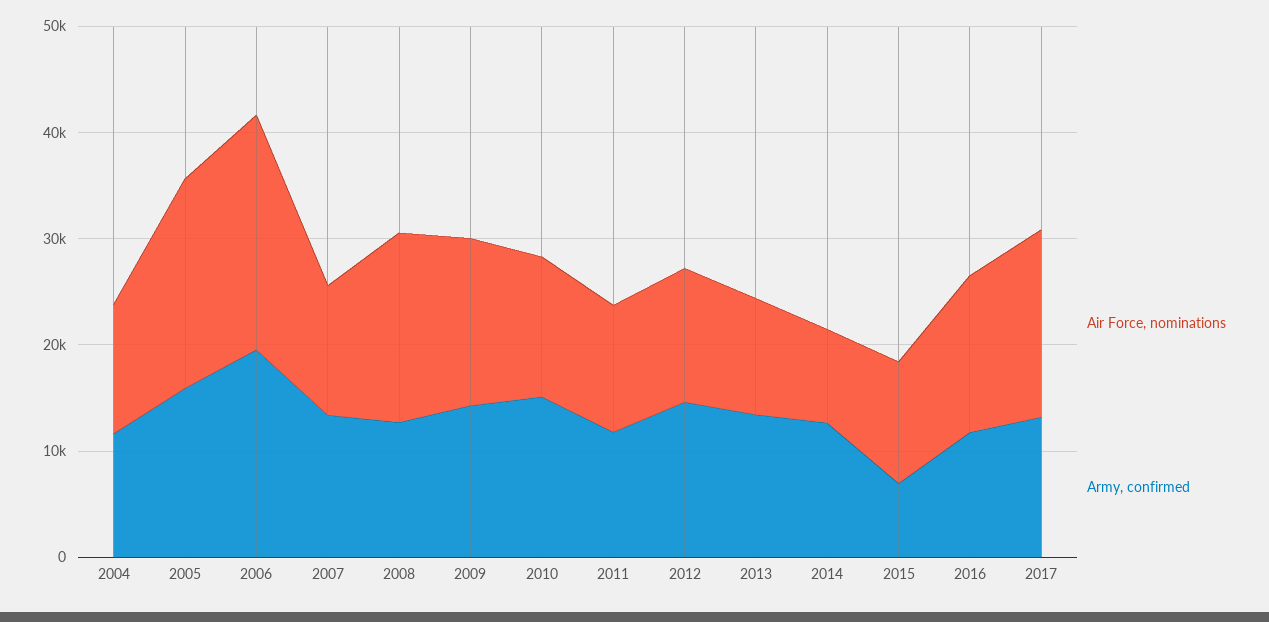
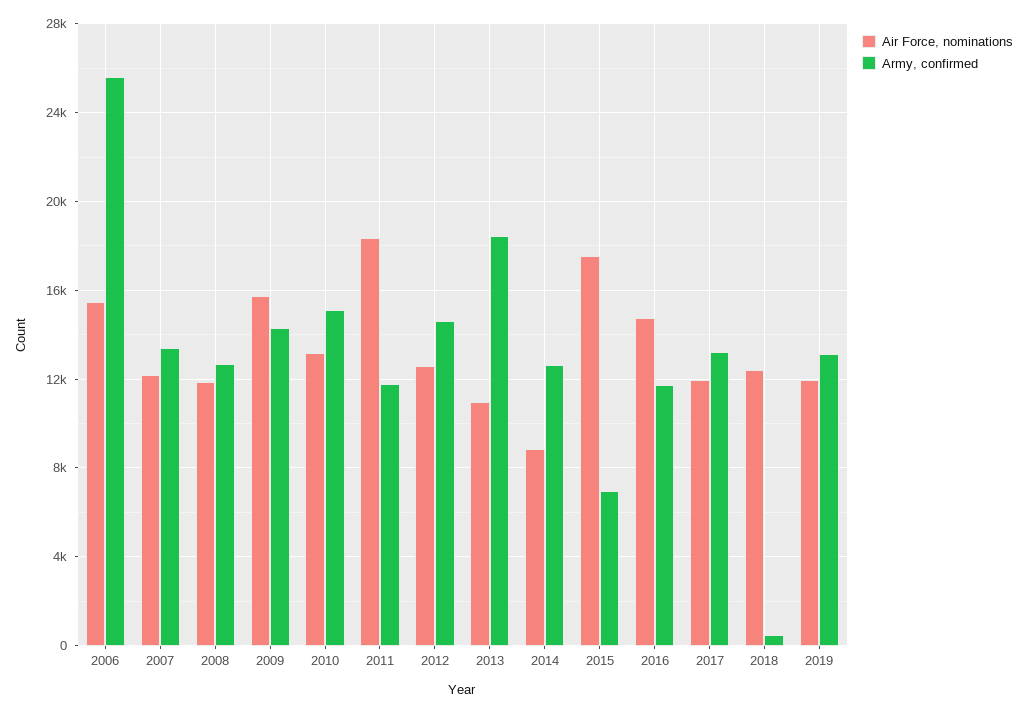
Air Force, nominations, 2004: 12000 -> none
Army, confirmed, 2004: 12000 -> none
Air Force, nominations, 2005: 20000 -> none
Army, confirmed, 2005: 16000 -> none
Air Force, nominations, 2006: 22000 -> 15500
Army, confirmed, 2006: 20000 -> 25500
Air Force, nominations, 2008: 18000 -> 12000
Air Force, nominations, 2011: 12000 -> 18500
Army, confirmed, 2013: 14000 -> 18500
Air Force, nominations, 2015: 12000 -> 17500
Air Force, nominations, 2017: 18000 -> 12000
Air Force, nominations, 2018: none -> 12500
Army, confirmed, 2018: none -> 500
Air Force, nominations, 2019: none -> 12000
Army, confirmed, 2019: none -> 13000

